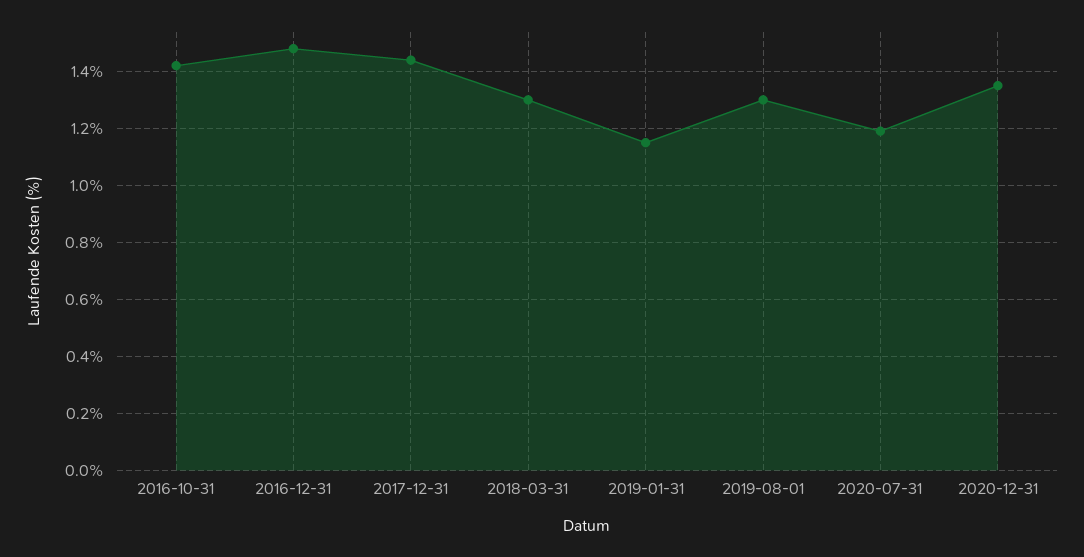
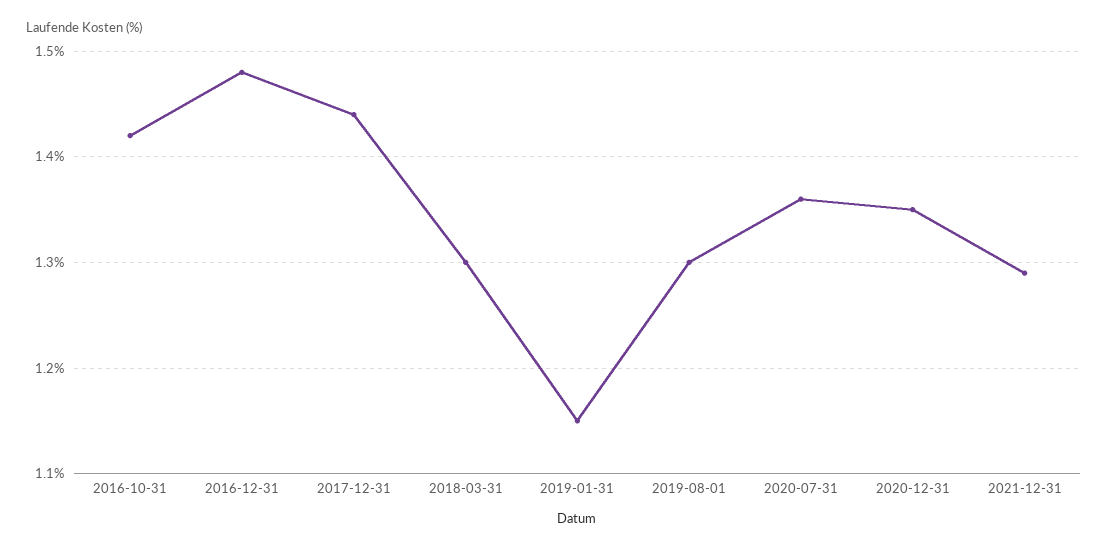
2020-07-31: 1.2 -> 1.36
2021-12-31: none -> 1.29

